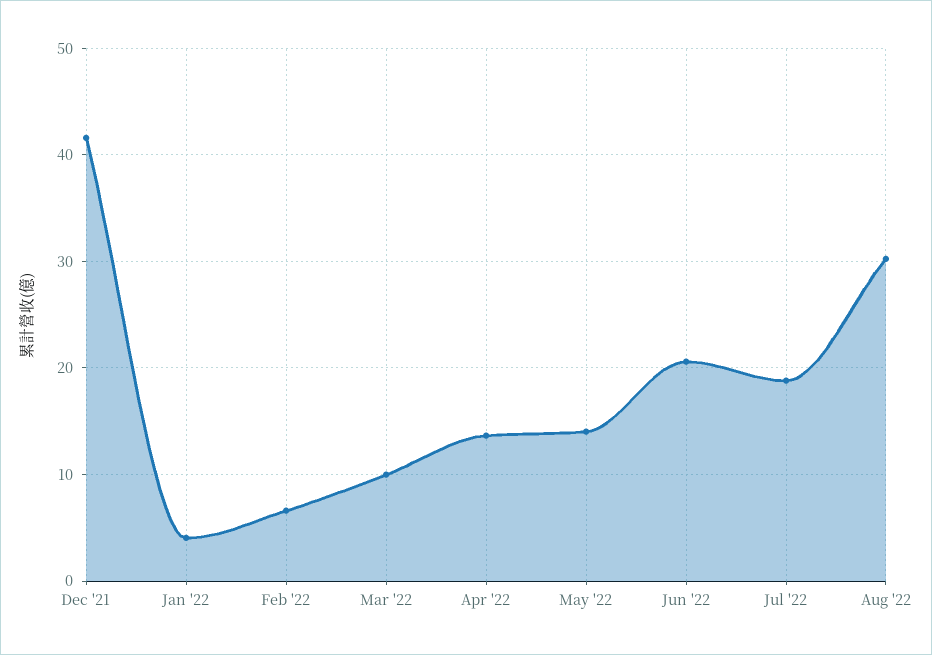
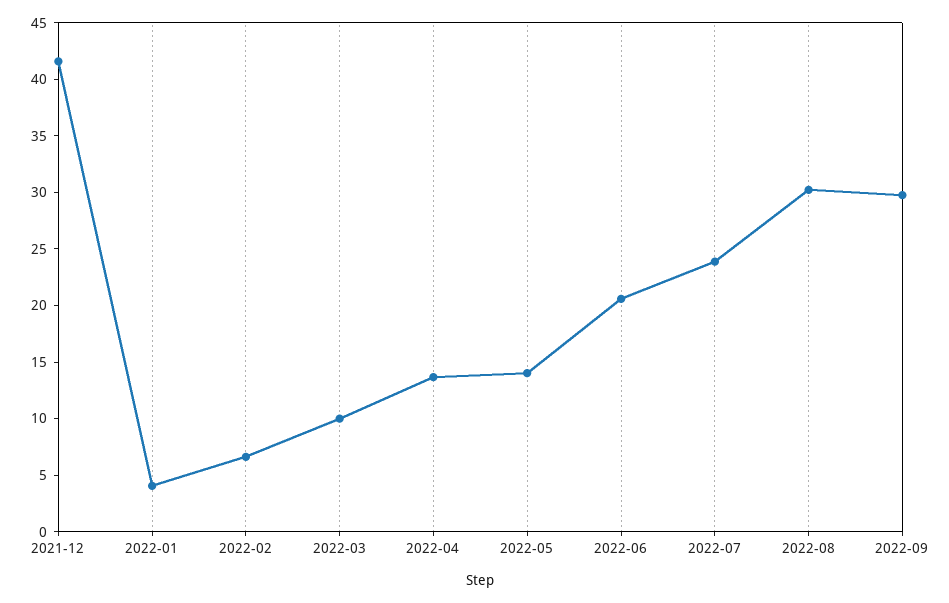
Jul '22: 19 -> 24
2022-09: none -> 30

